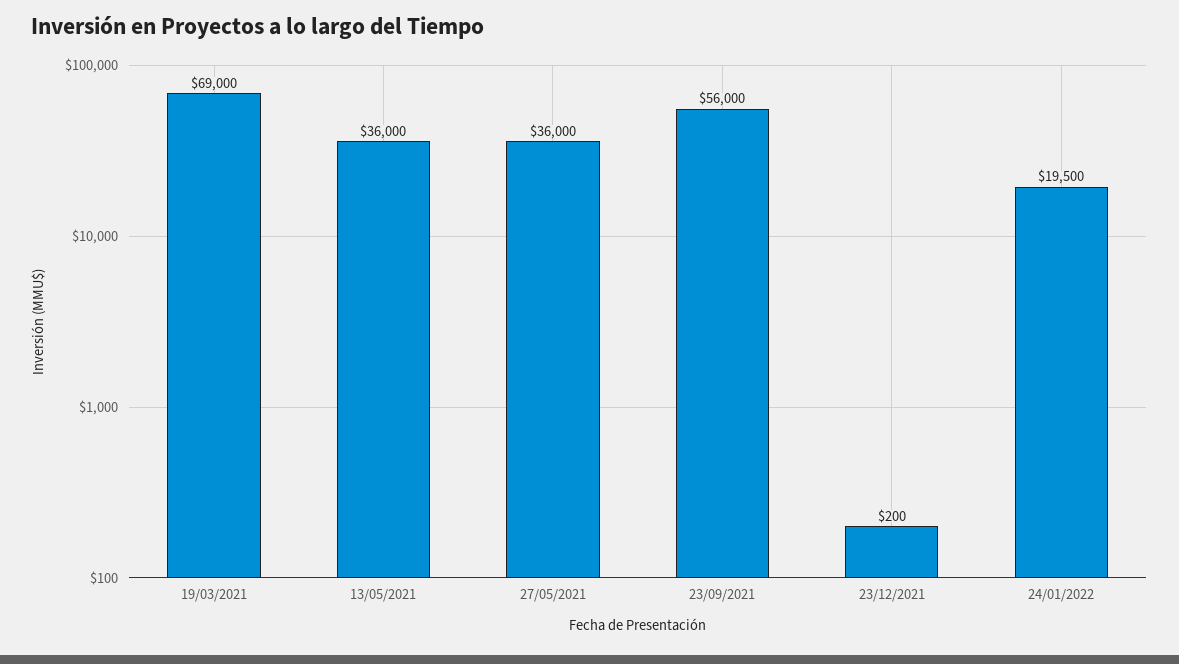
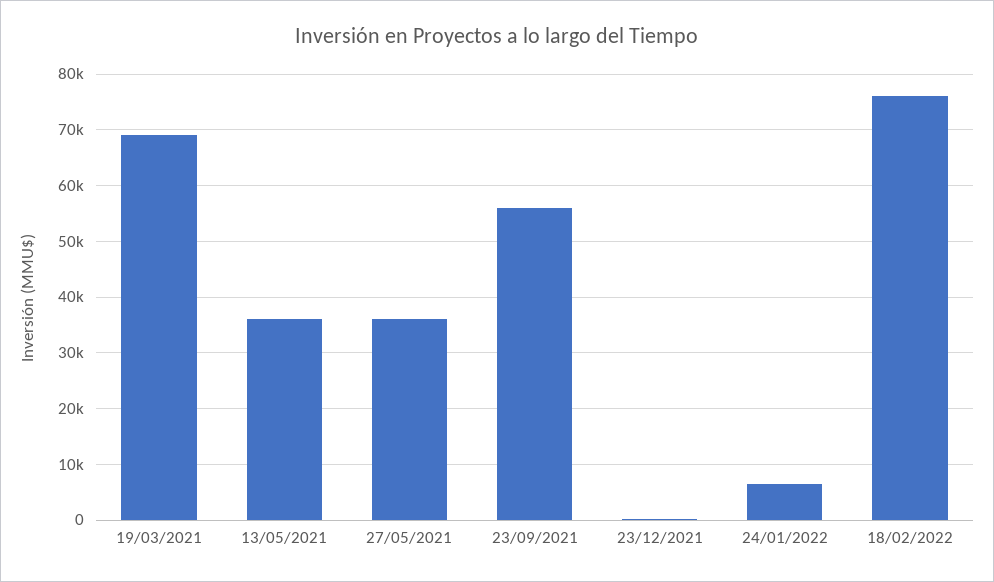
24/01/2022: 19500 -> 6000
18/02/2022: none -> 76000

